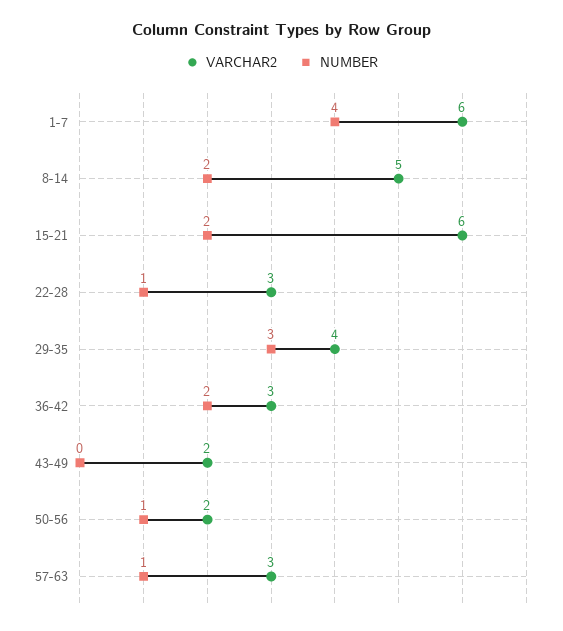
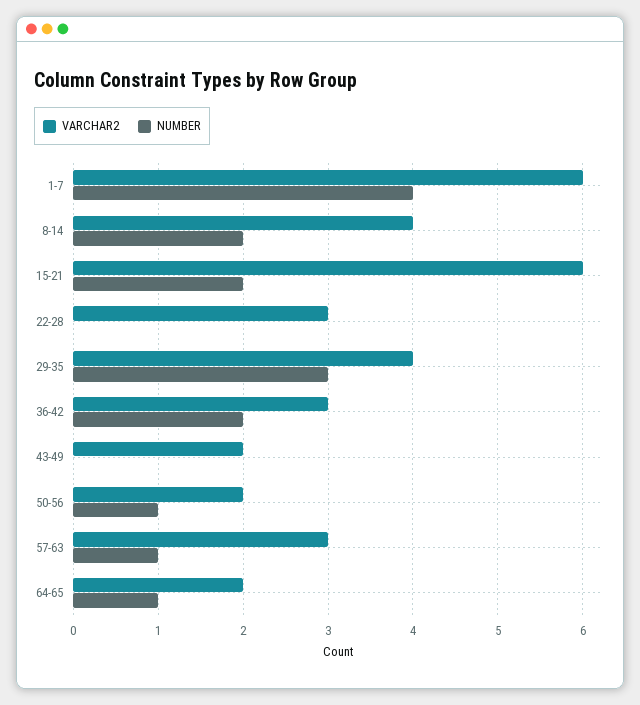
VARCHAR2, 8-14: 5 -> 4
NUMBER, 22-28: 1 -> 0
VARCHAR2, 64-65: none -> 2
NUMBER, 64-65: none -> 1

